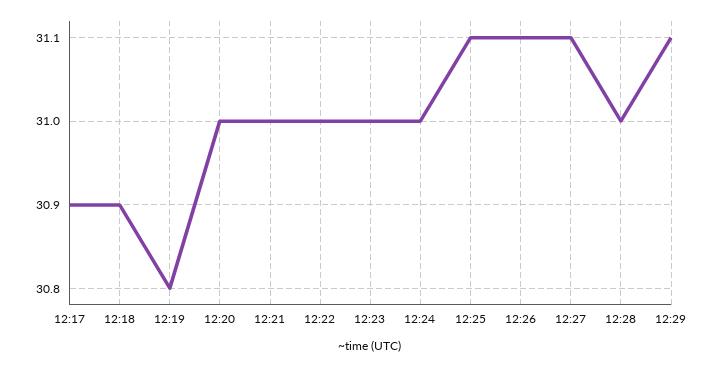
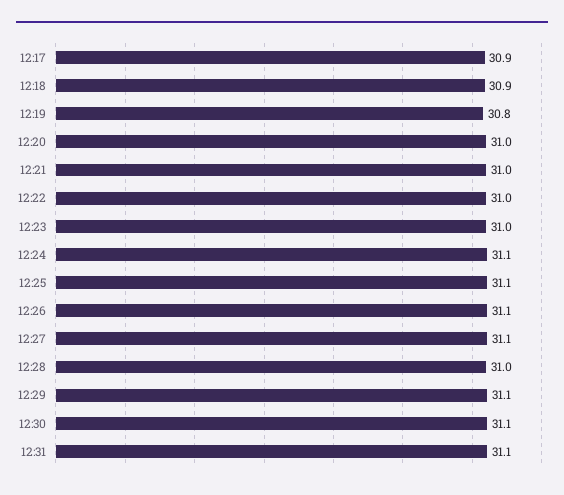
12:24: 31 -> 31.1
12:30: none -> 31.1
12:31: none -> 31.1

